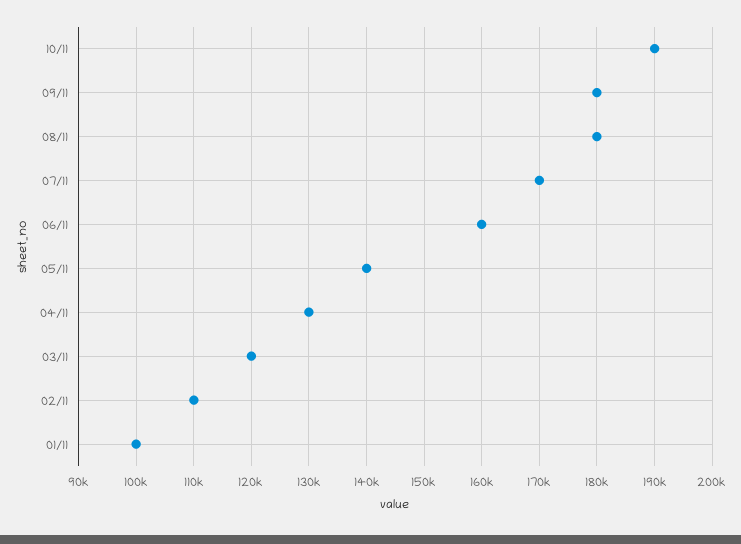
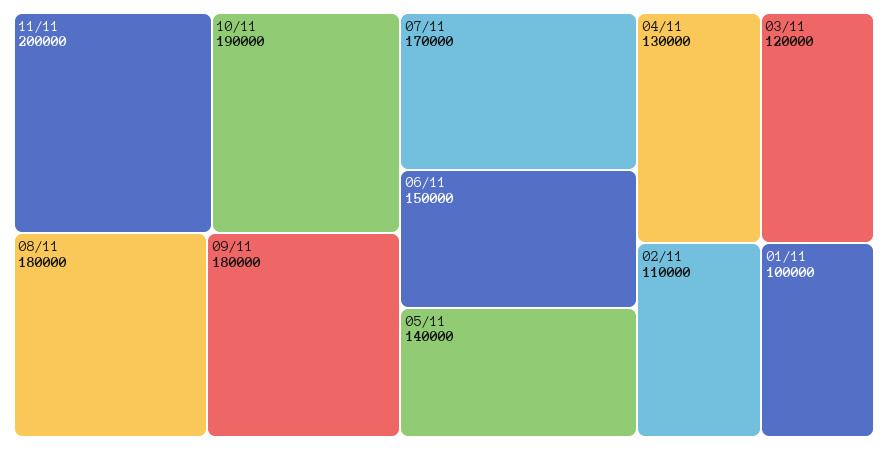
06/11: 160000 -> 150000
11/11: none -> 200000

